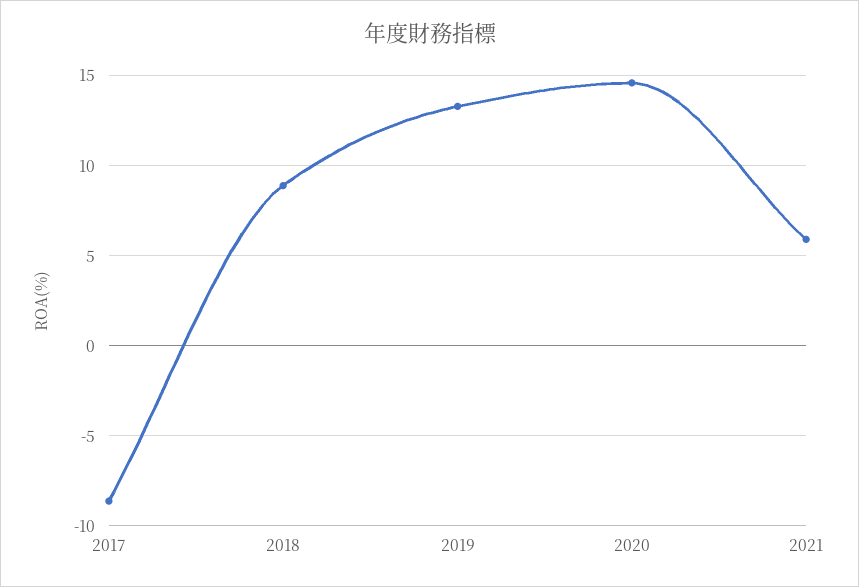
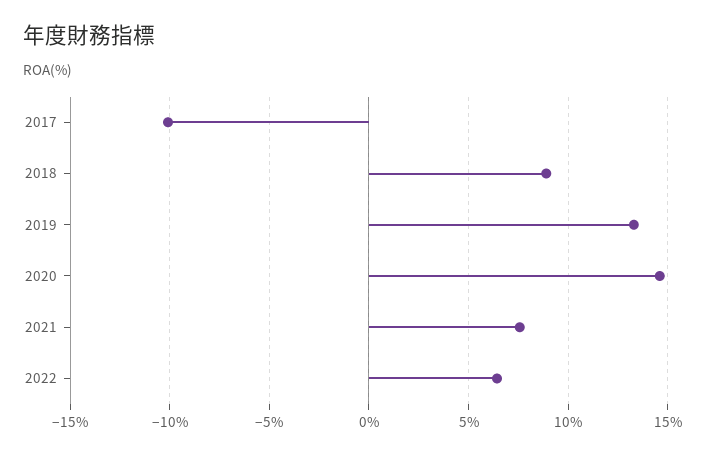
2017: -8.5 -> -10
2021: 6 -> 7.5
2022: none -> 6.5

